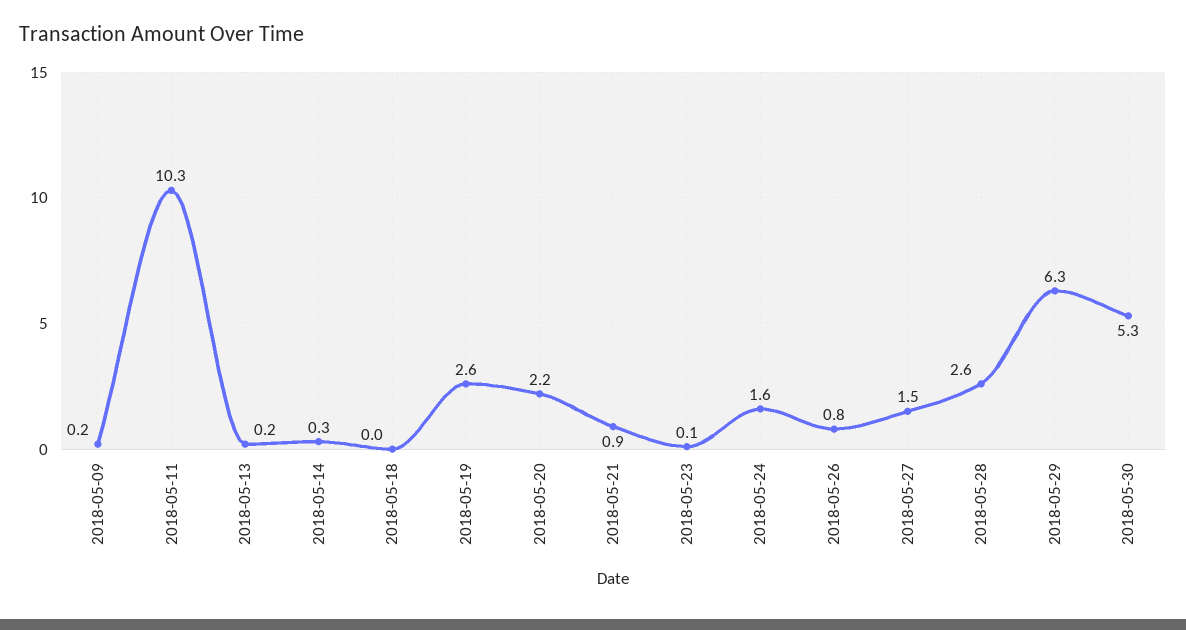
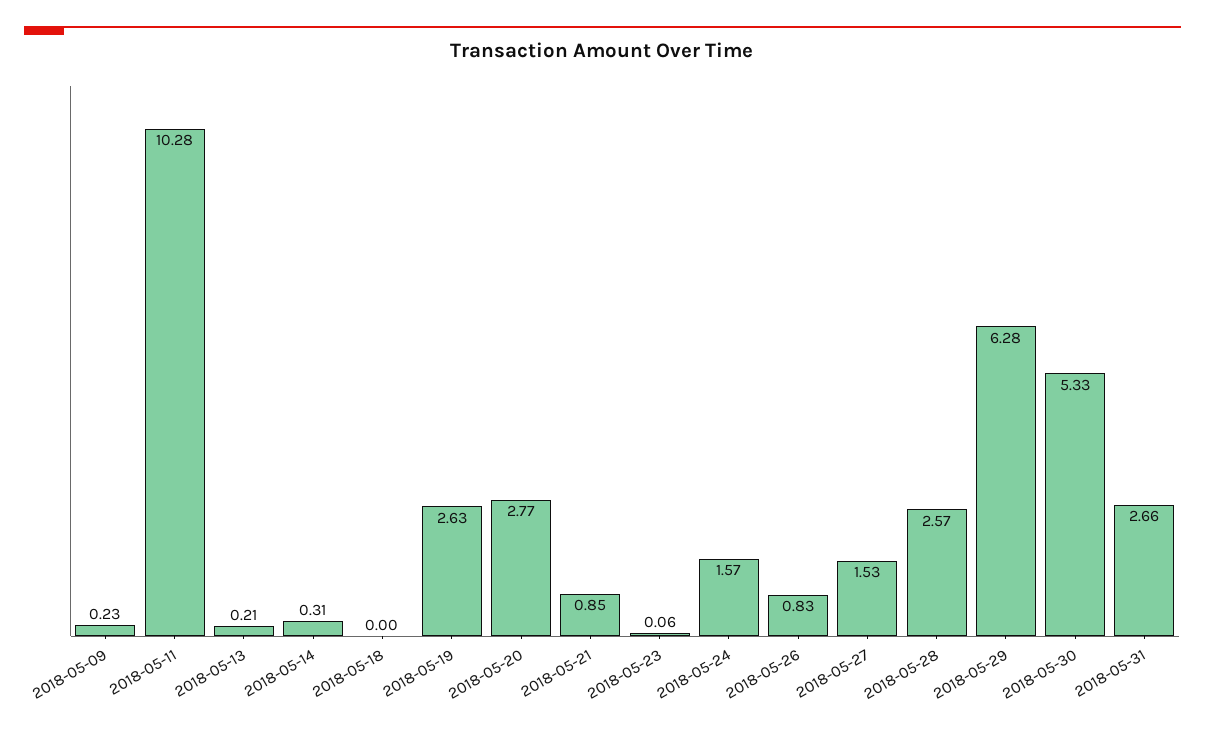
2018-05-20: 2.2 -> 2.77
2018-05-31: none -> 2.66

